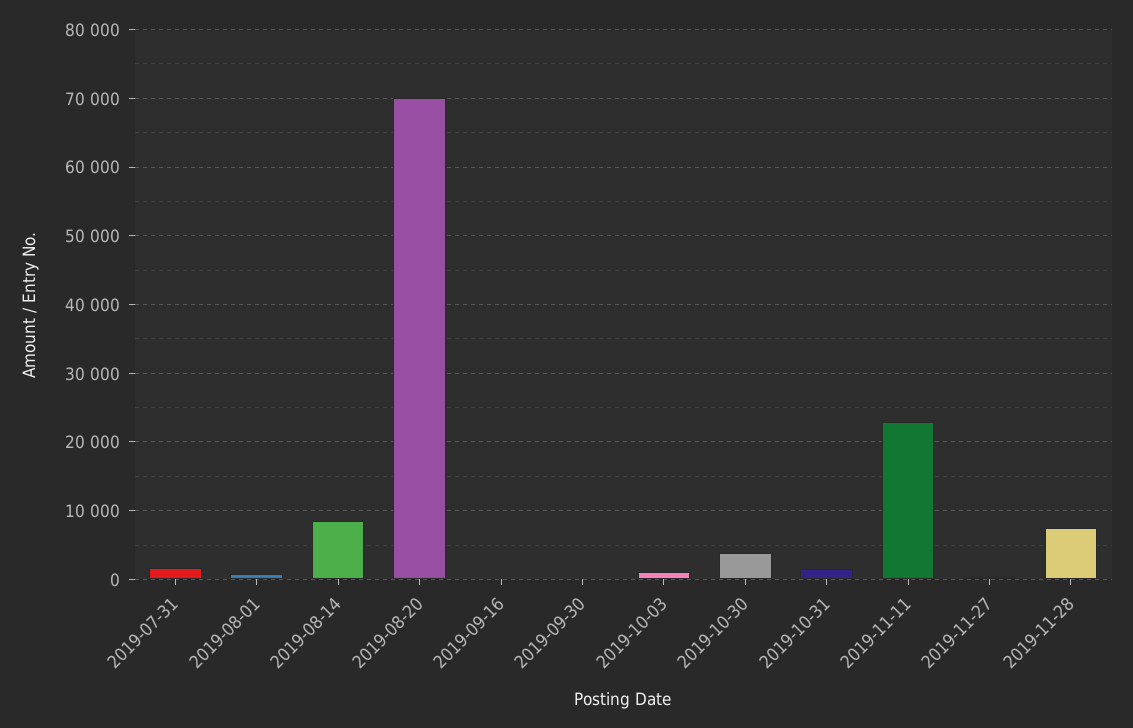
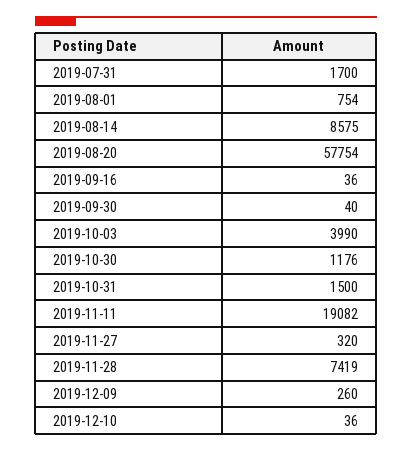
2019-08-20: 70000 -> 57754
2019-10-03: 1000 -> 3990
2019-10-30: 4000 -> 1176
2019-11-11: 23000 -> 19082
2019-12-09: none -> 260
2019-12-10: none -> 36

